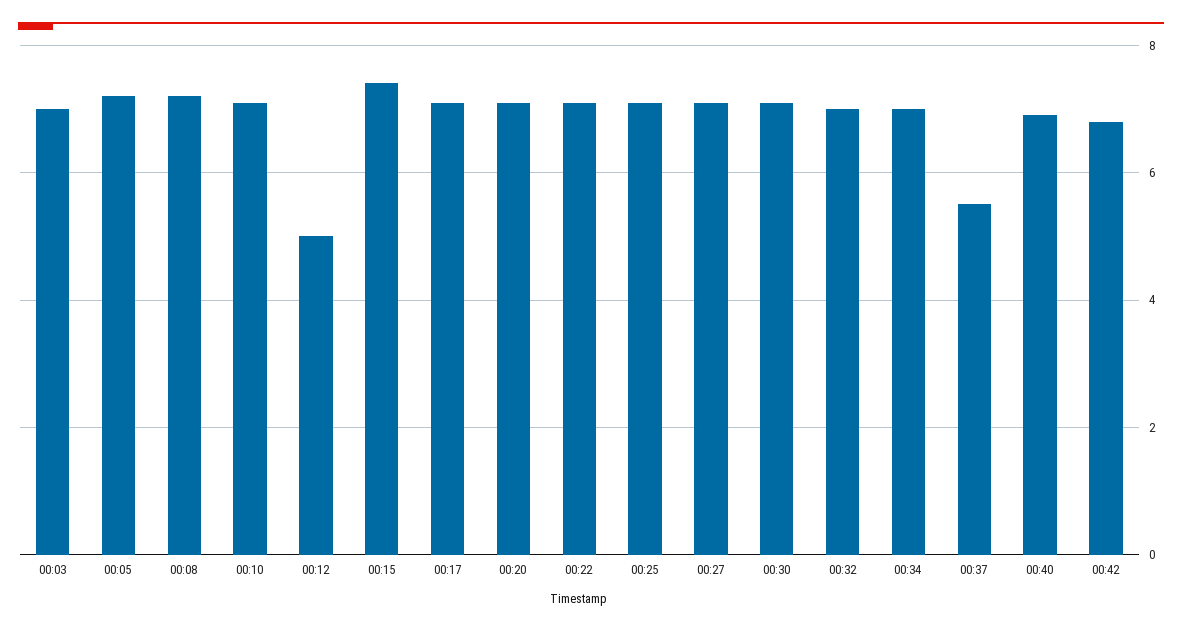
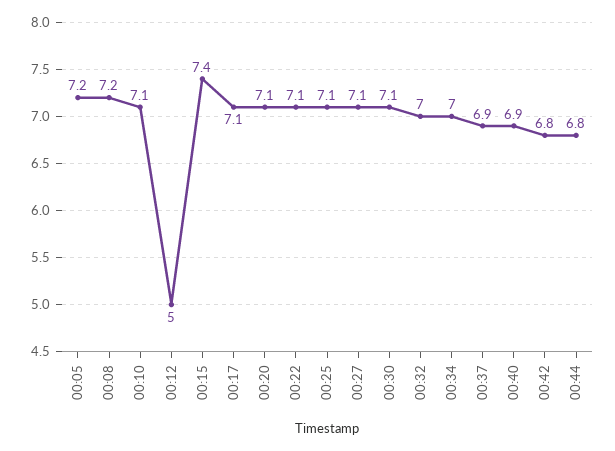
00:03: 7 -> none
00:37: 5.5 -> 6.9
00:44: none -> 6.8

